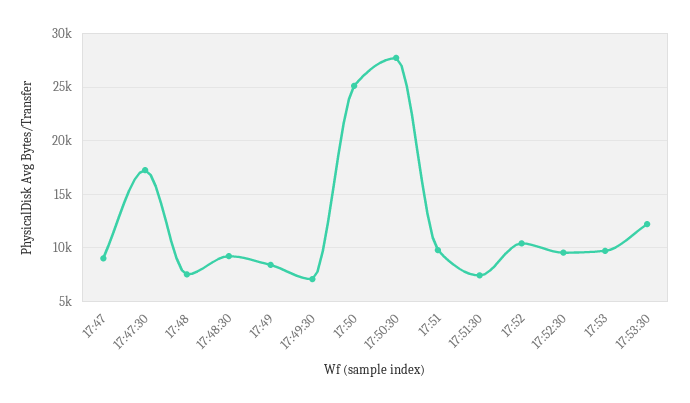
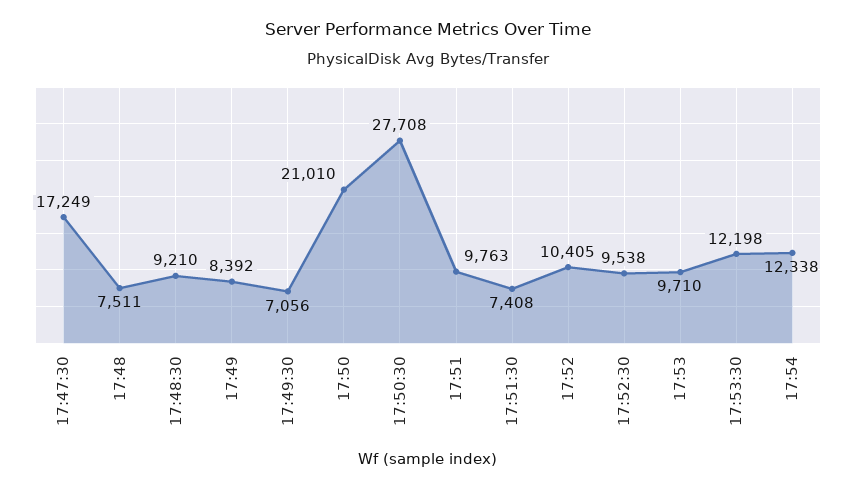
17:47: 9000 -> none
17:50: 25000 -> 21010
17:54: none -> 12338

